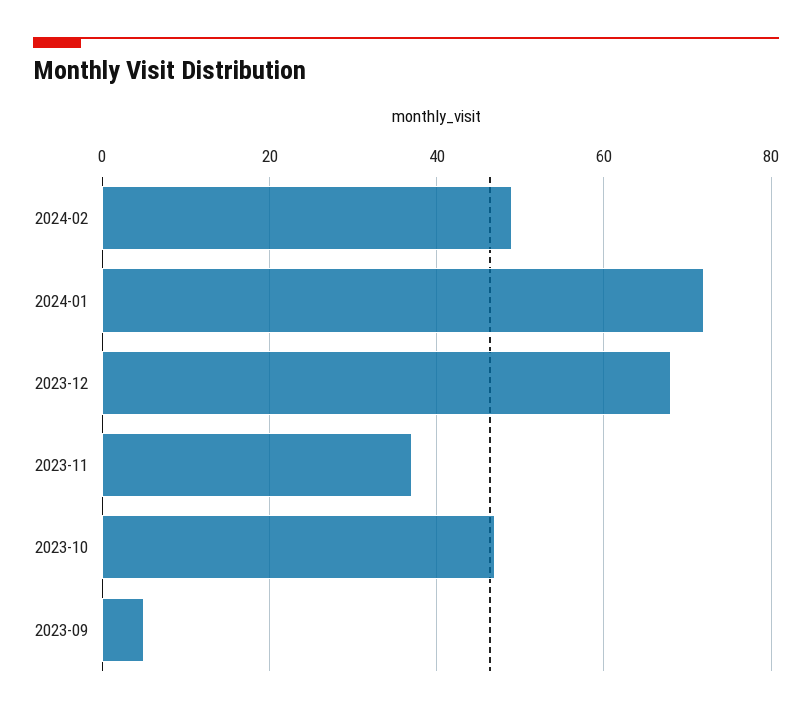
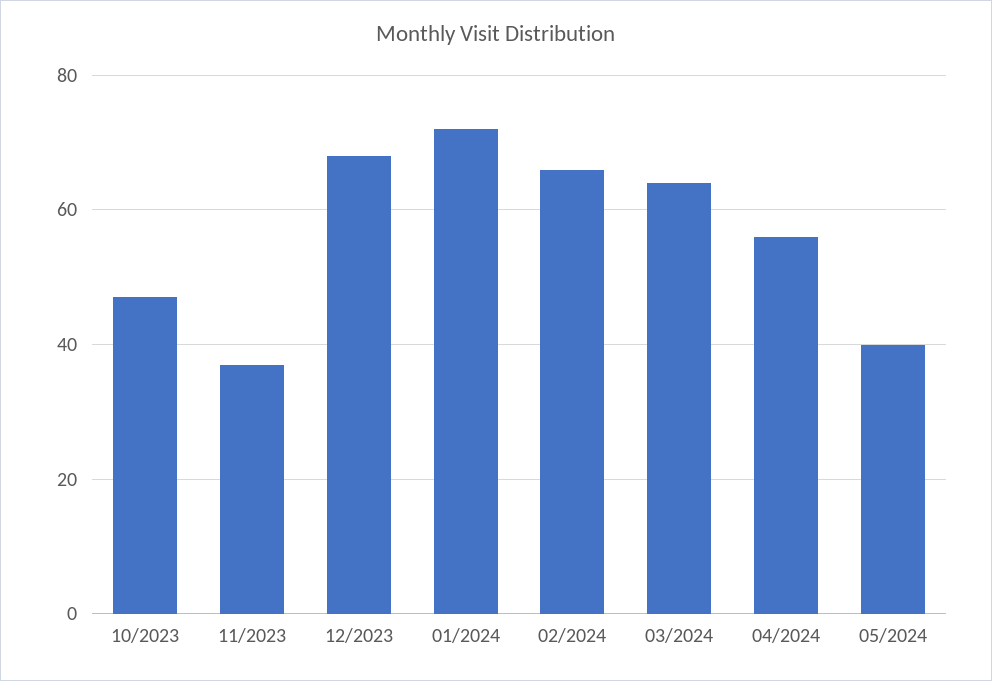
2024-02: 50 -> 65
2023-09: 5 -> none
03/2024: none -> 65
04/2024: none -> 55
05/2024: none -> 40

